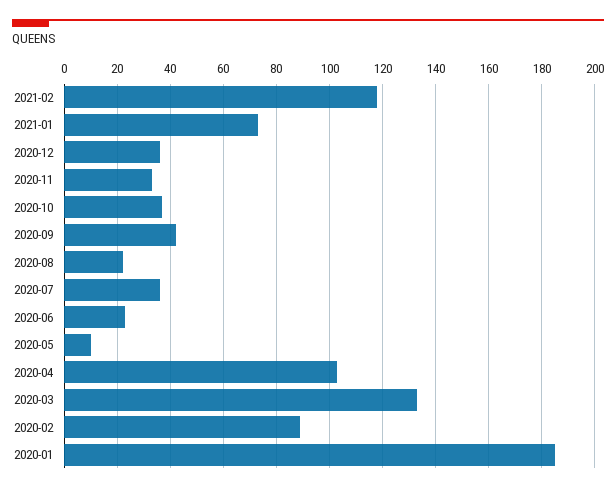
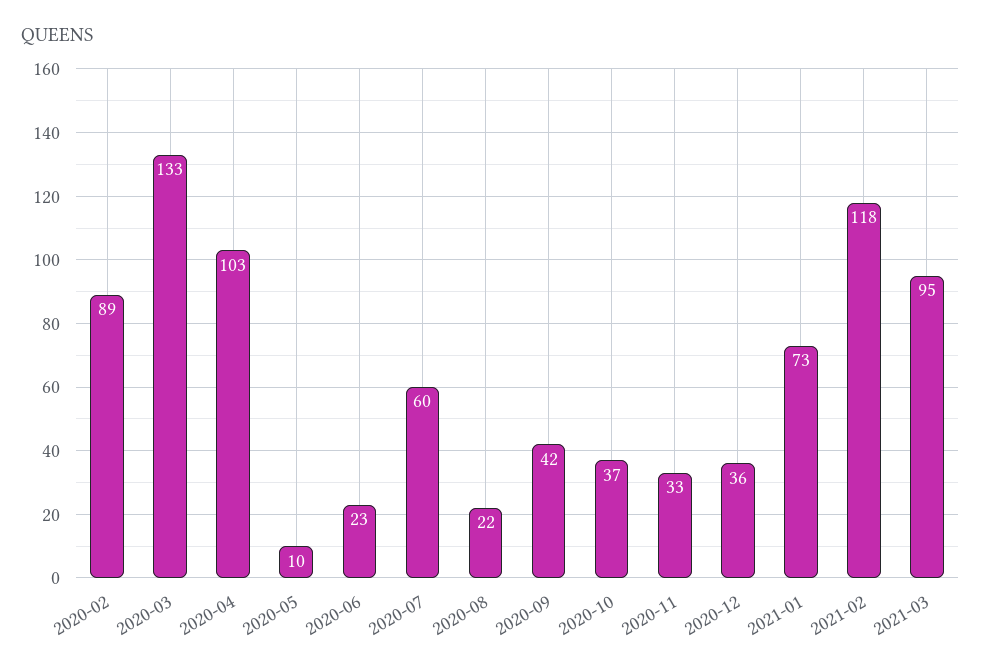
2020-07: 35 -> 60
2020-01: 185 -> none
2021-03: none -> 95

